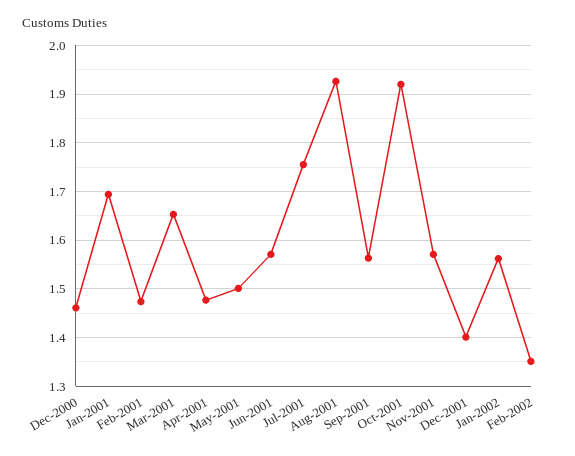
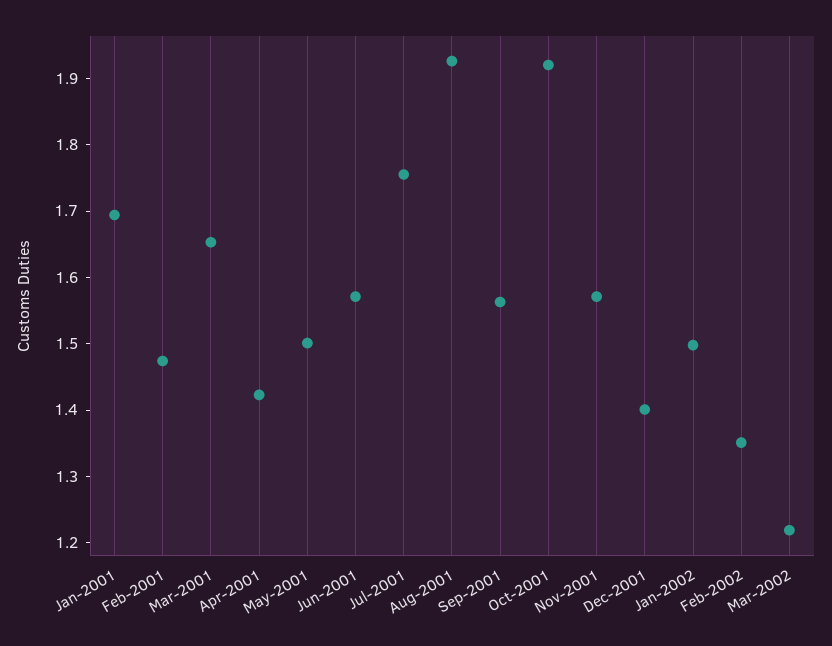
Dec-2000: 1.46 -> none
Apr-2001: 1.48 -> 1.42
Jan-2002: 1.56 -> 1.5
Mar-2002: none -> 1.22

